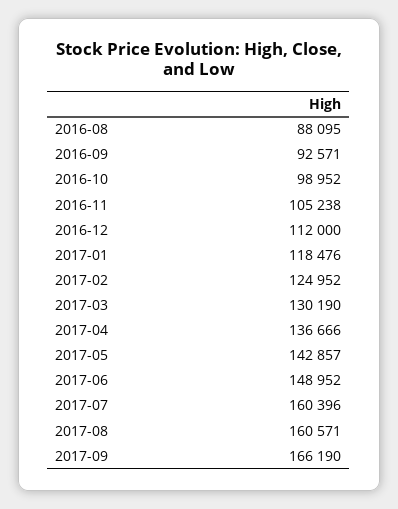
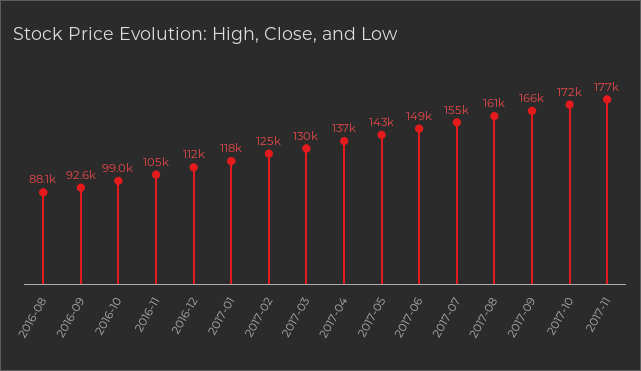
2017-07: 160396 -> 155000
2017-10: none -> 172000
2017-11: none -> 177000

